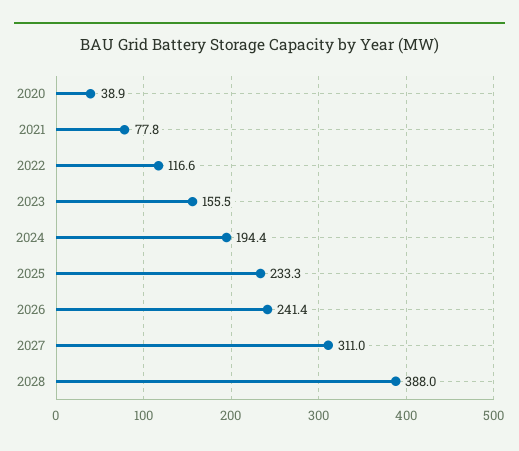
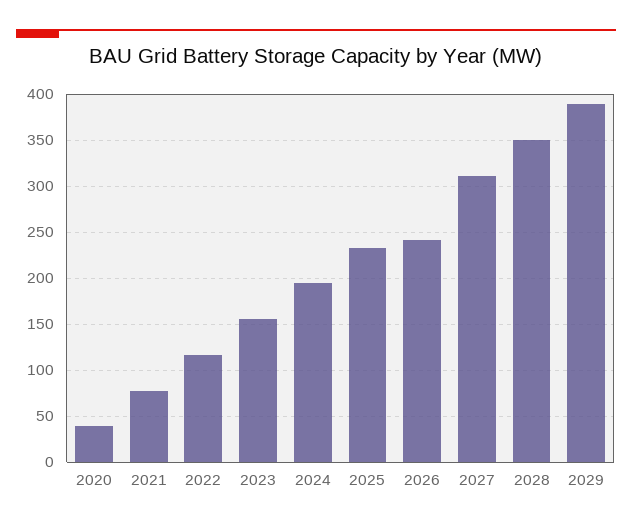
2028: 388 -> 350
2029: none -> 390

